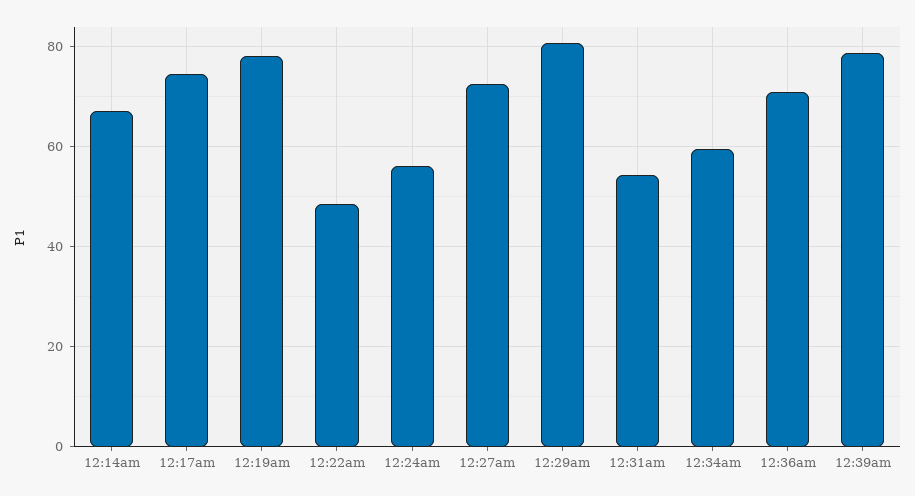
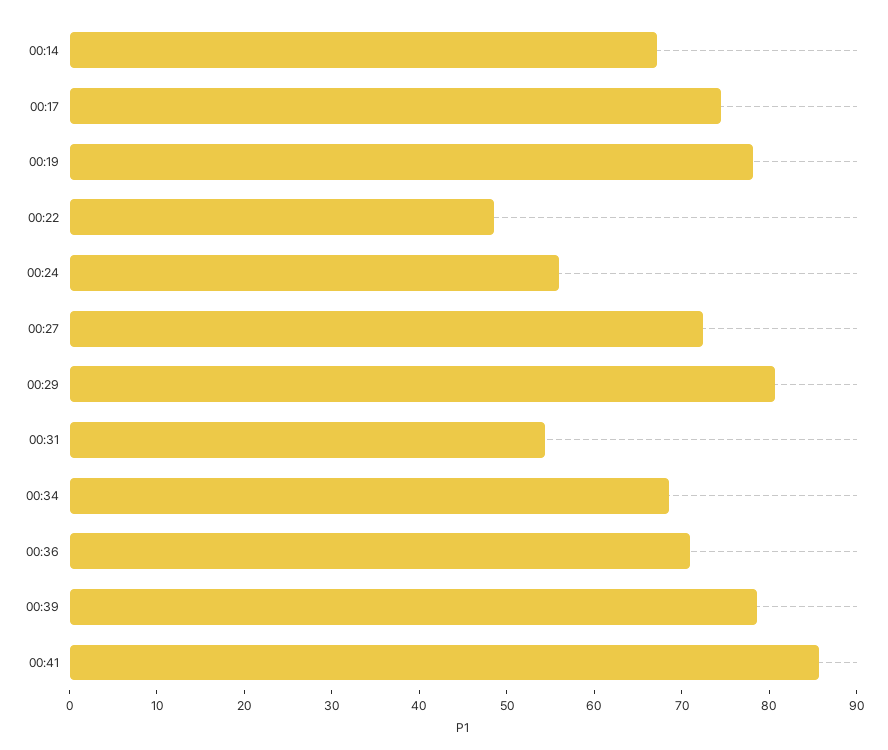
12:34am: 60 -> 68
00:41: none -> 86

